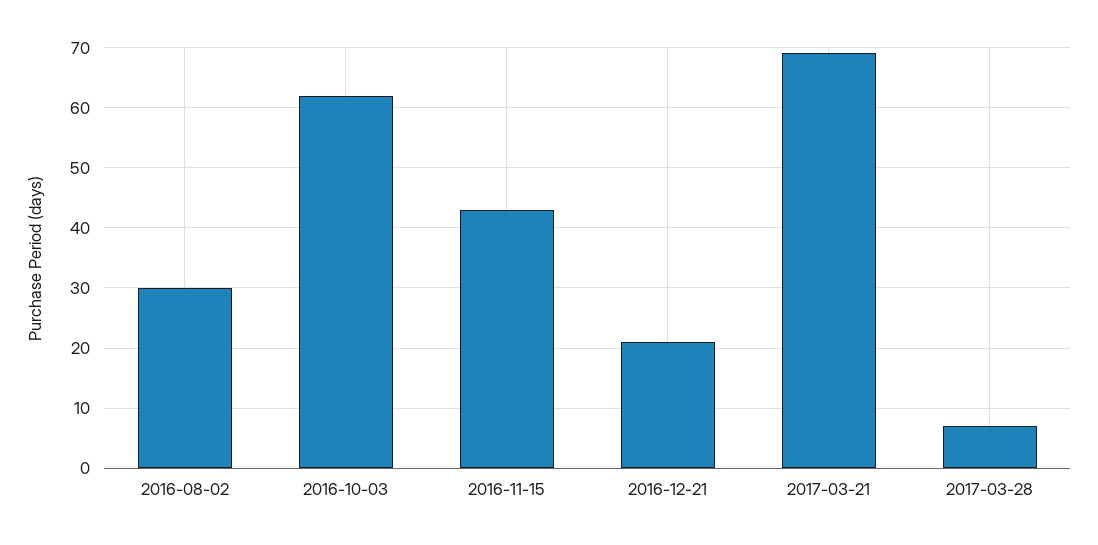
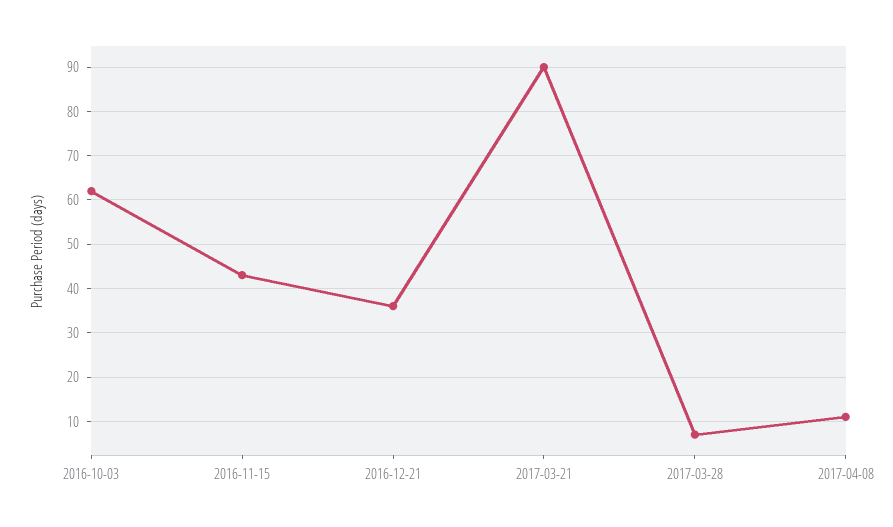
2016-08-02: 30 -> none
2016-12-21: 21 -> 35
2017-03-21: 69 -> 90
2017-04-08: none -> 10

